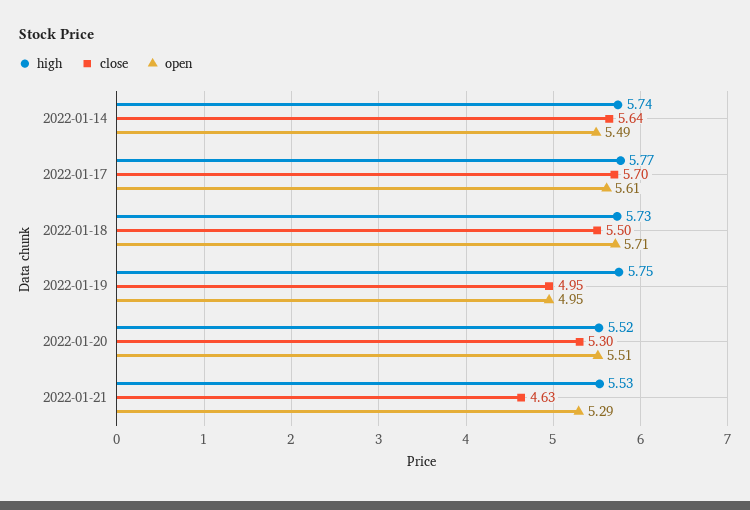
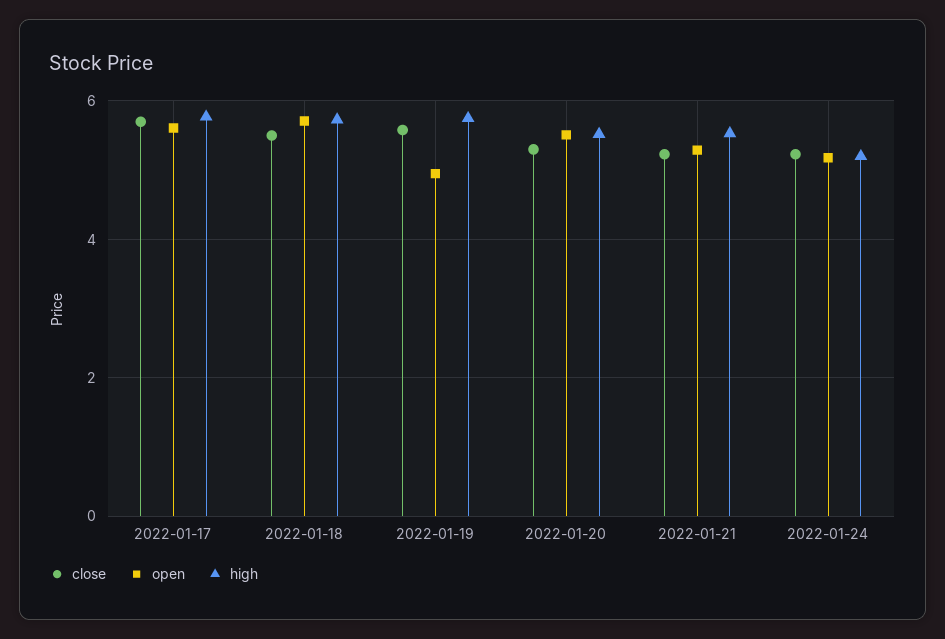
high, 2022-01-14: 5.74 -> none
close, 2022-01-14: 5.64 -> none
open, 2022-01-14: 5.49 -> none
close, 2022-01-19: 4.95 -> 5.6
close, 2022-01-21: 4.63 -> 5.2
close, 2022-01-24: none -> 5.2
open, 2022-01-24: none -> 5.2
high, 2022-01-24: none -> 5.2

